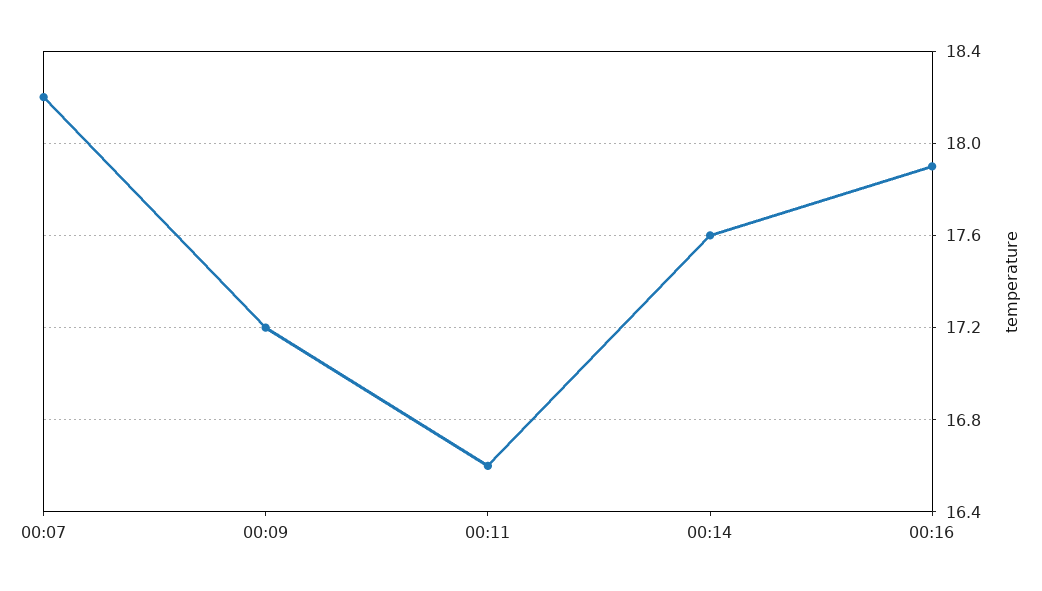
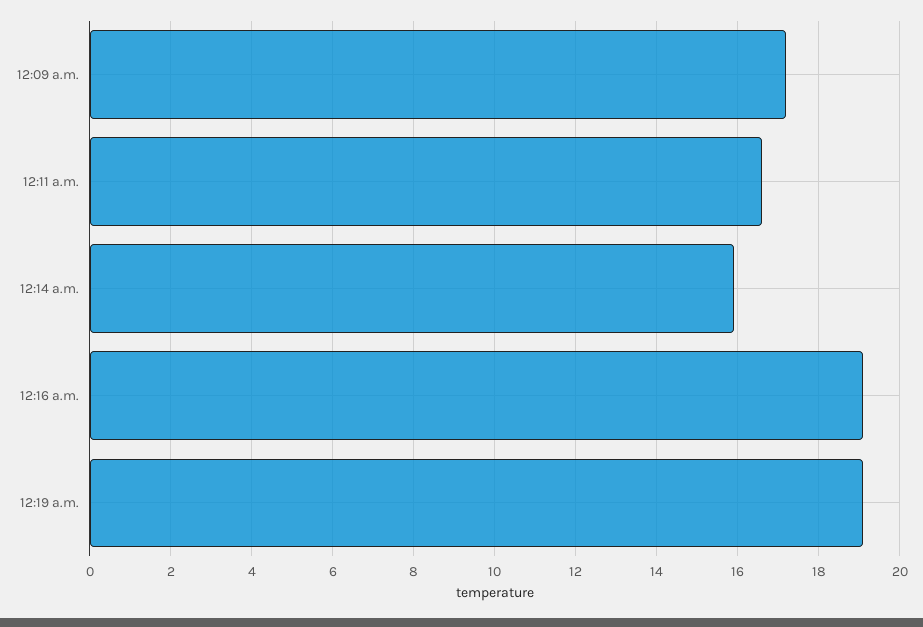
00:07: 18.2 -> none
00:14: 17.6 -> 16
00:16: 17.9 -> 19
12:19 a.m.: none -> 19

